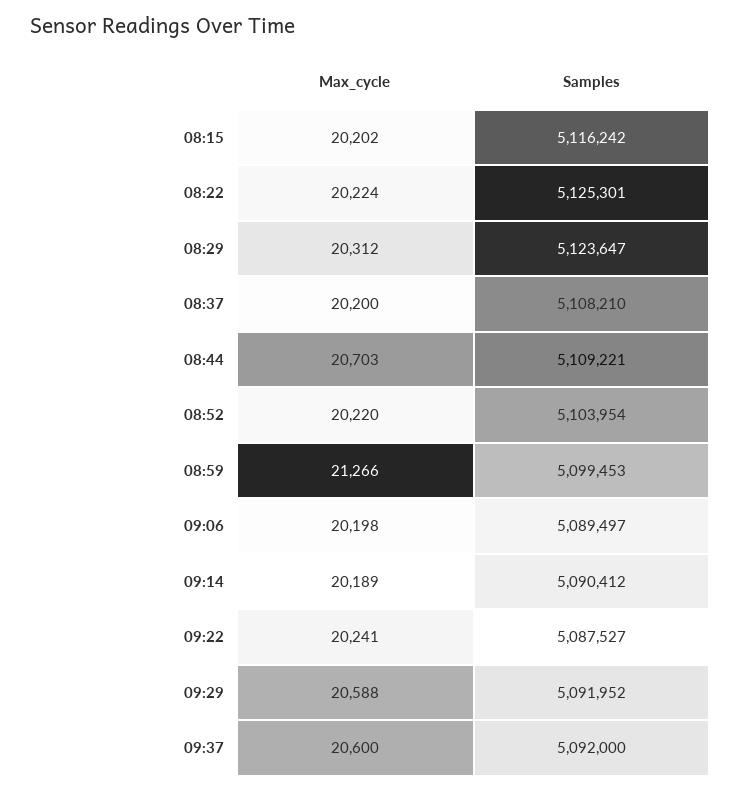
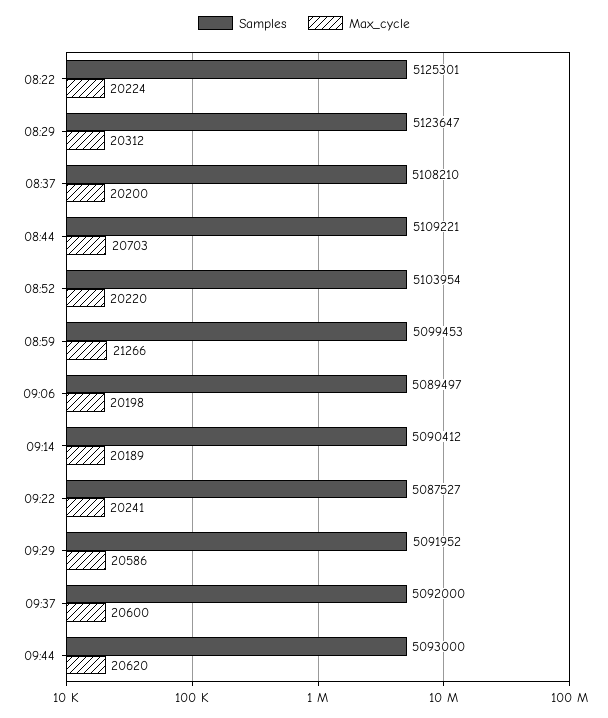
Max_cycle, 08:15: 20202 -> none
Samples, 08:15: 5116242 -> none
Max_cycle, 09:29: 20588 -> 20586
Samples, 09:44: none -> 5093000
Max_cycle, 09:44: none -> 20620

